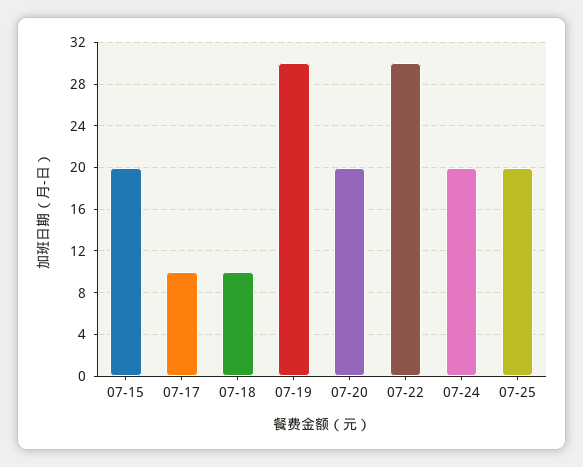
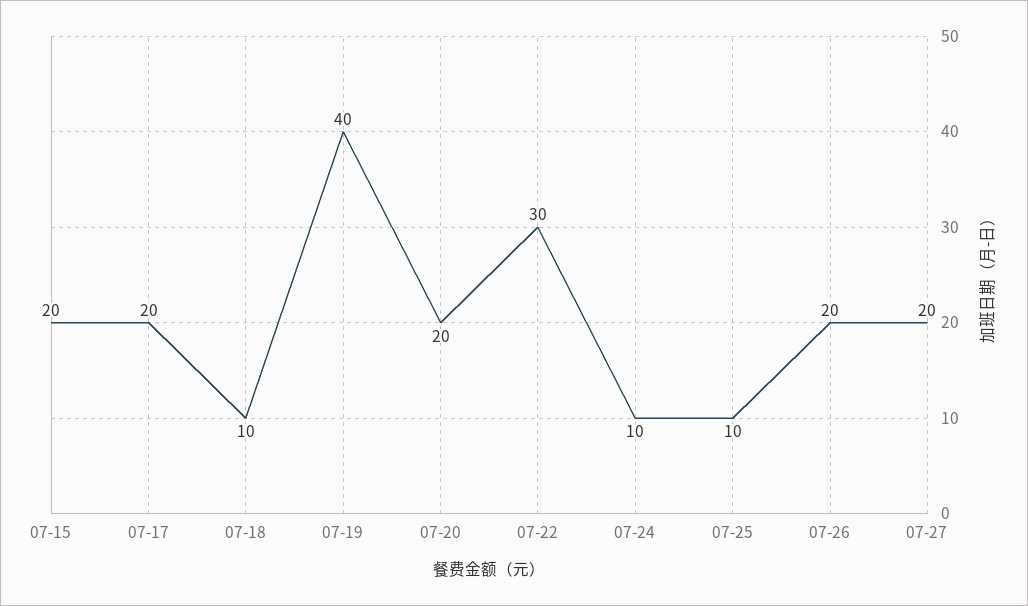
07-17: 10 -> 20
07-19: 30 -> 40
07-24: 20 -> 10
07-25: 20 -> 10
07-26: none -> 20
07-27: none -> 20

